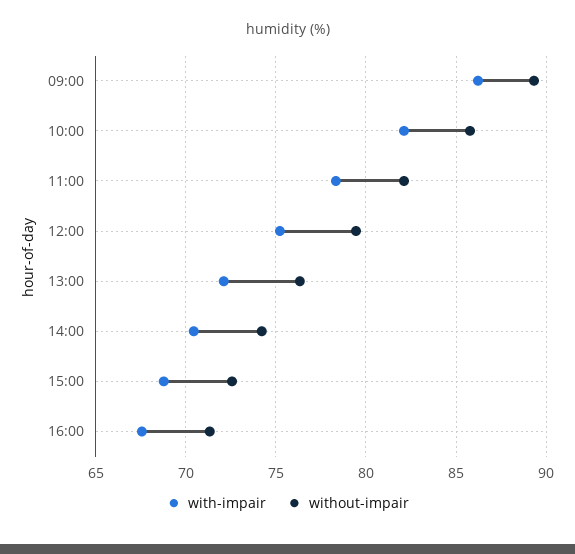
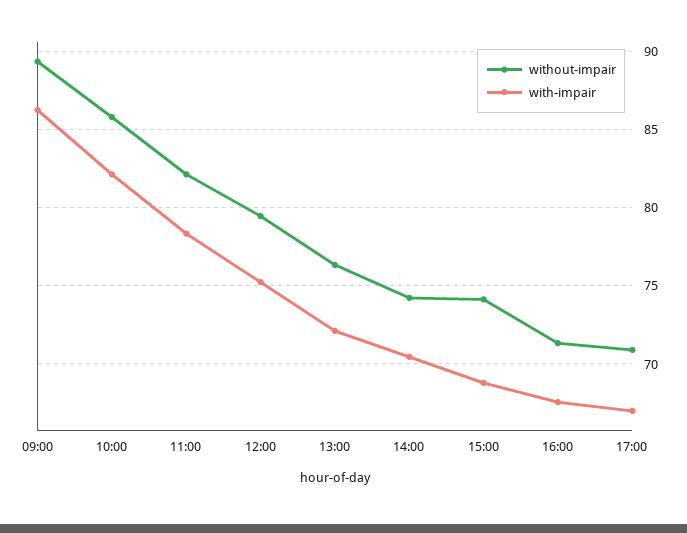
without-impair, 15:00: 72.5 -> 74
without-impair, 17:00: none -> 71
with-impair, 17:00: none -> 67

